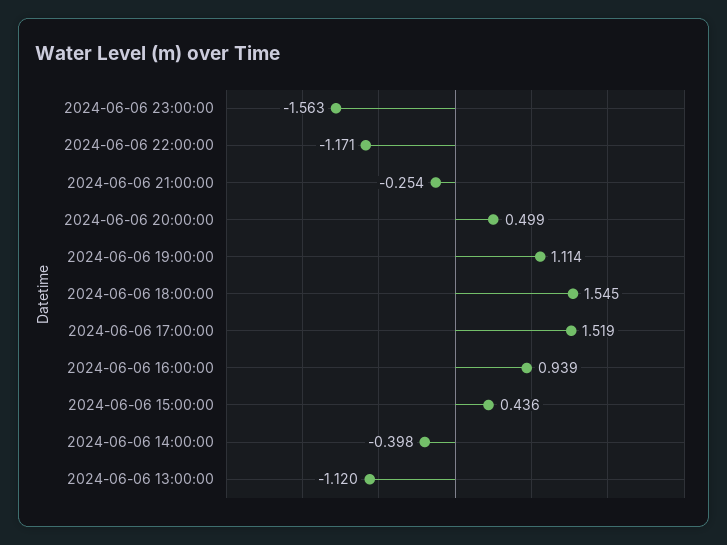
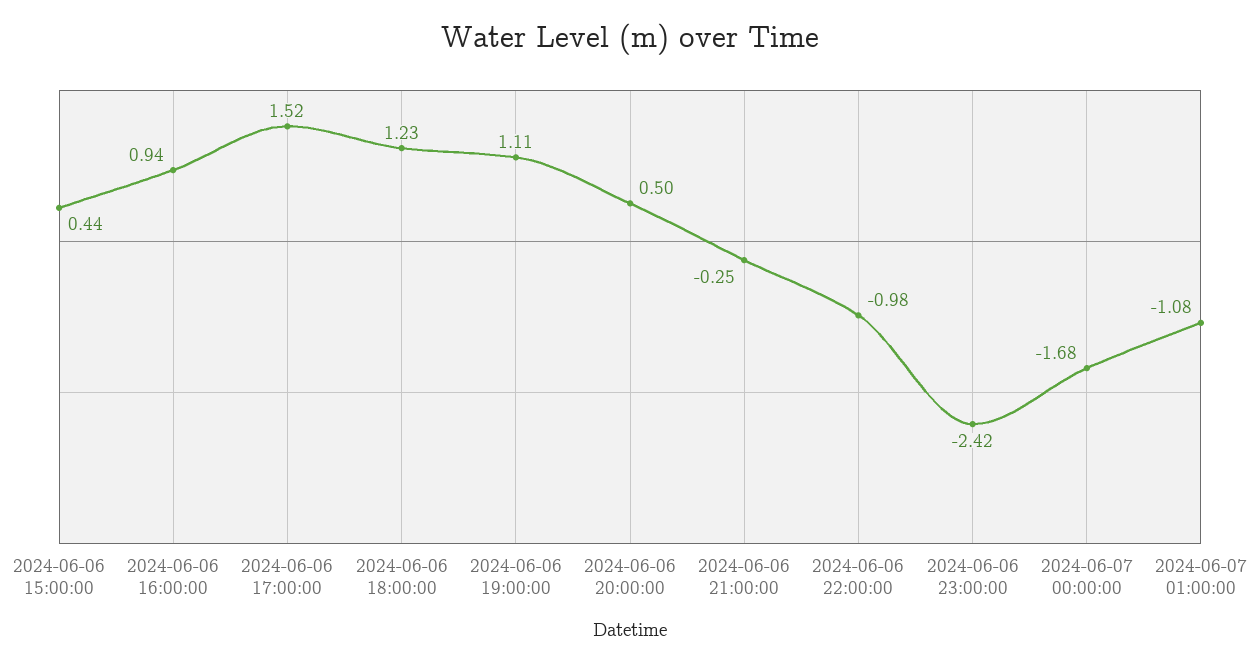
2024-06-06 23:00:00: -1.563 -> -2.42
2024-06-06 22:00:00: -1.171 -> -0.98
2024-06-06 18:00:00: 1.545 -> 1.23
2024-06-06 14:00:00: -0.398 -> none
2024-06-06 13:00:00: -1.12 -> none
2024-06-07 00:00:00: none -> -1.68
2024-06-07 01:00:00: none -> -1.08

